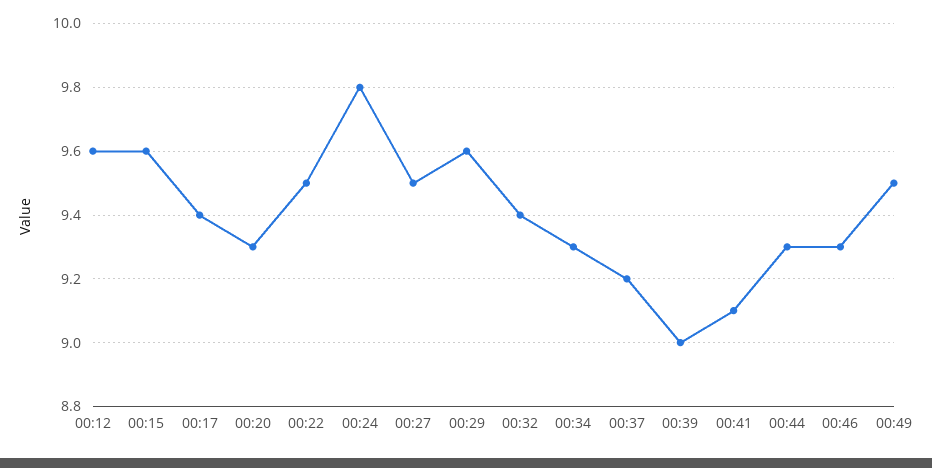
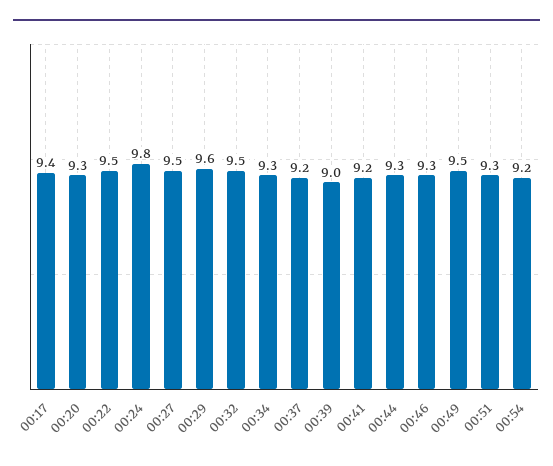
00:12: 9.6 -> none
00:15: 9.6 -> none
00:32: 9.4 -> 9.5
00:41: 9.1 -> 9.2
00:51: none -> 9.3
00:54: none -> 9.2

